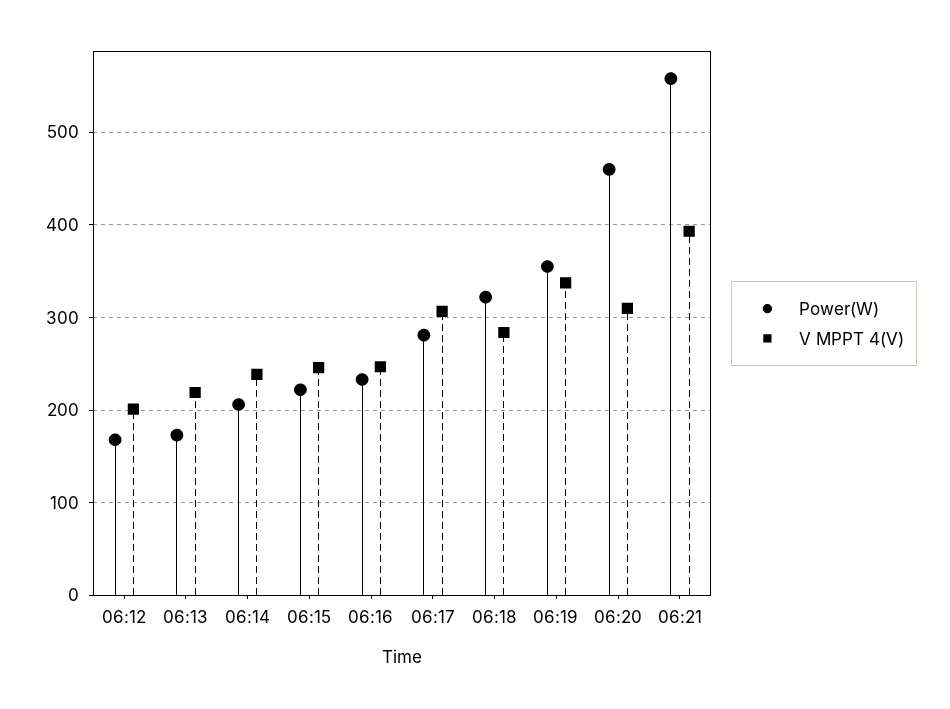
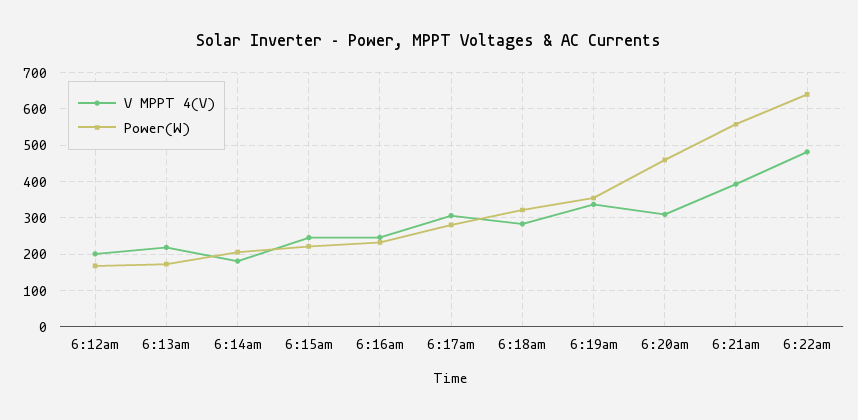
V MPPT 4(V), 06:14: 240 -> 180
V MPPT 4(V), 6:22am: none -> 480
Power(W), 6:22am: none -> 640

